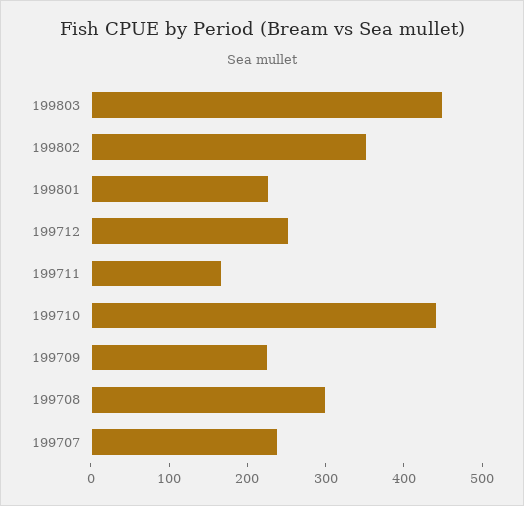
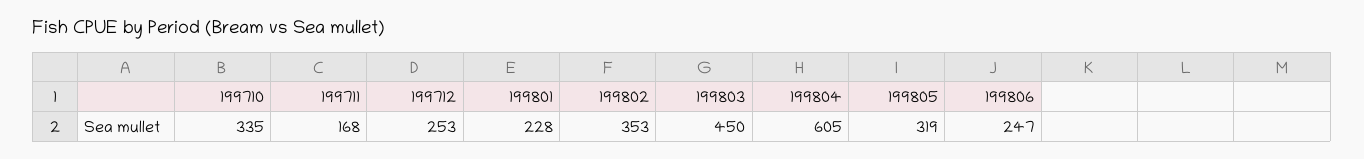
199710: 440 -> 335
199709: 220 -> none
199708: 300 -> none
199707: 240 -> none
199804: none -> 605
199805: none -> 319
199806: none -> 247

